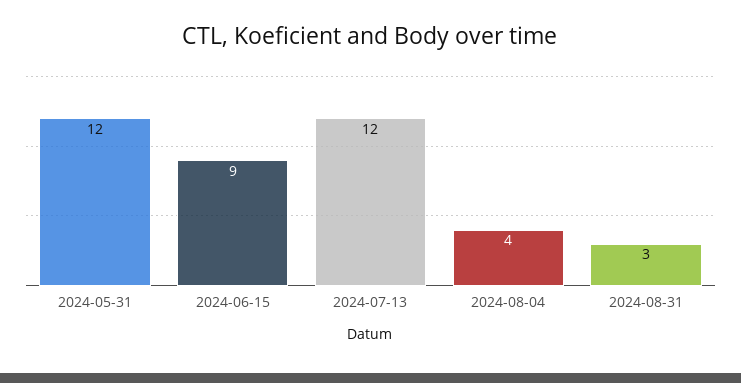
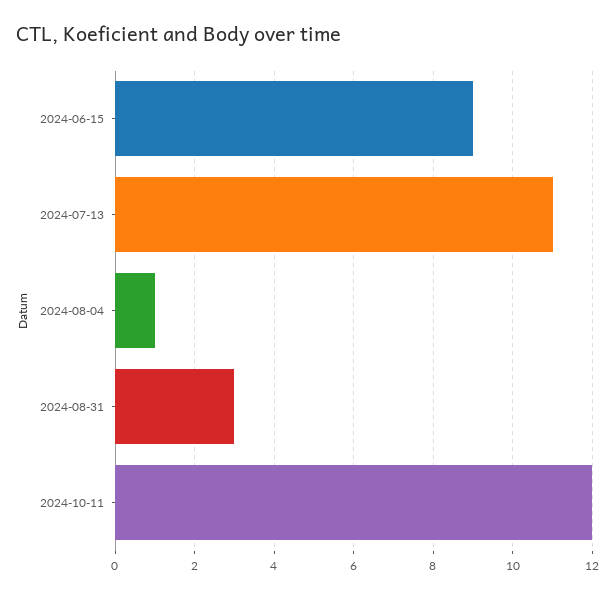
2024-05-31: 12 -> none
2024-07-13: 12 -> 11
2024-08-04: 4 -> 1
2024-10-11: none -> 12

